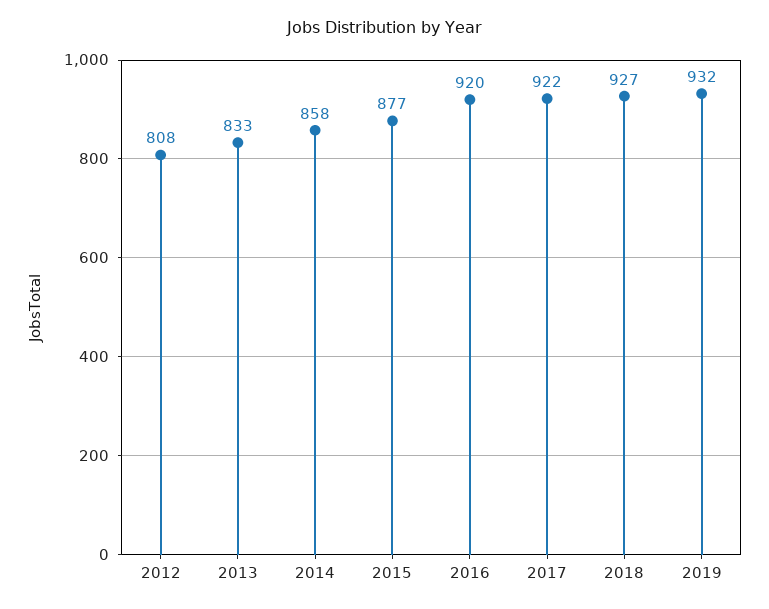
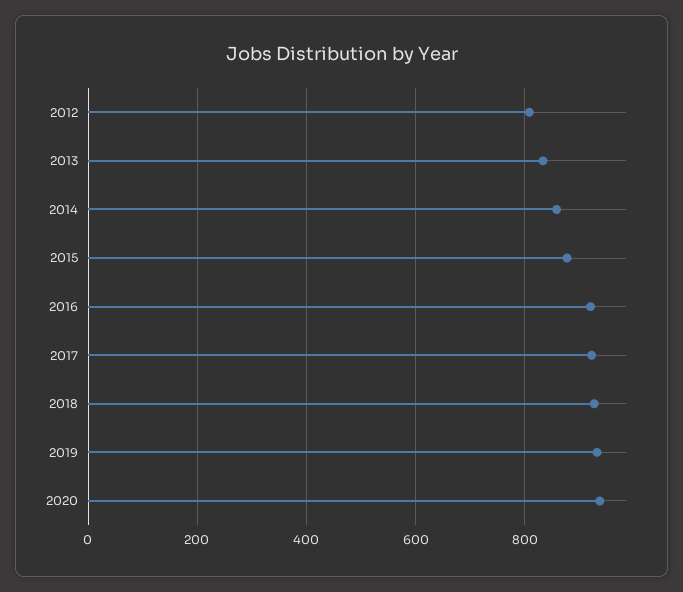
2020: none -> 940

